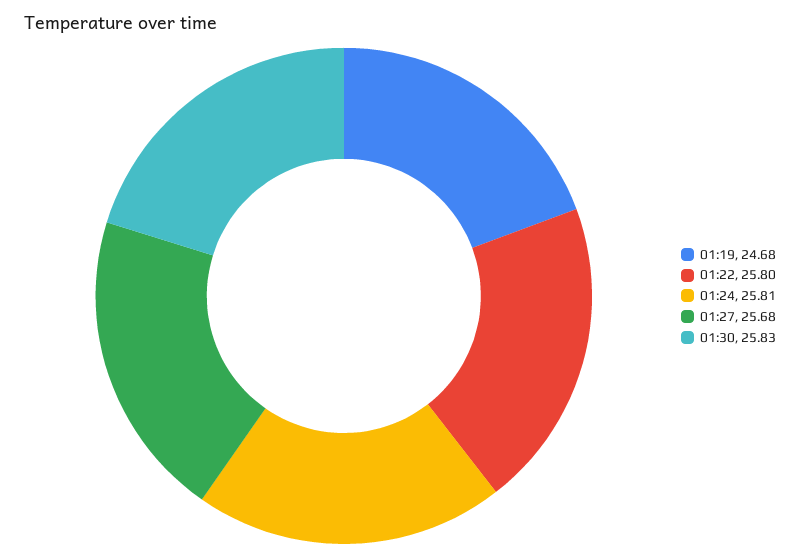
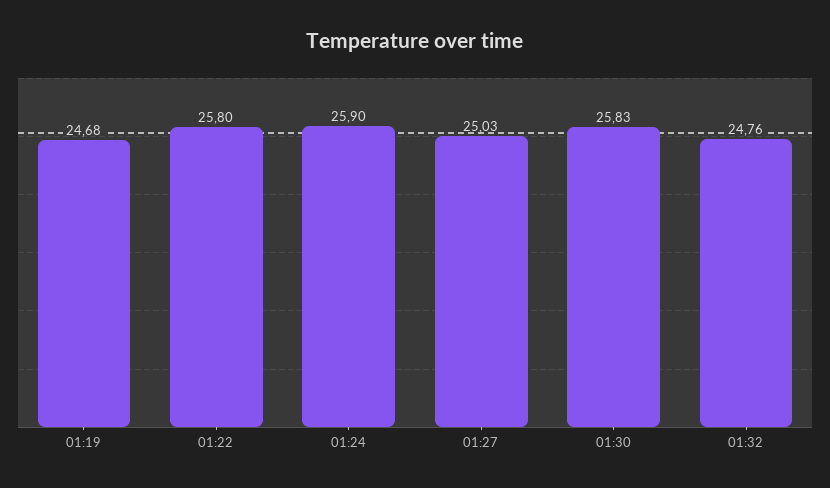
01:24: 25.81 -> 25.9
01:27: 25.68 -> 25.03
01:32: none -> 24.76

